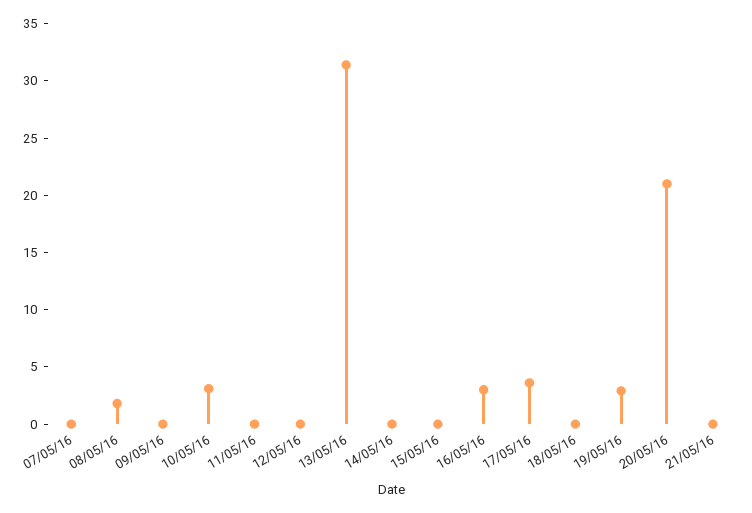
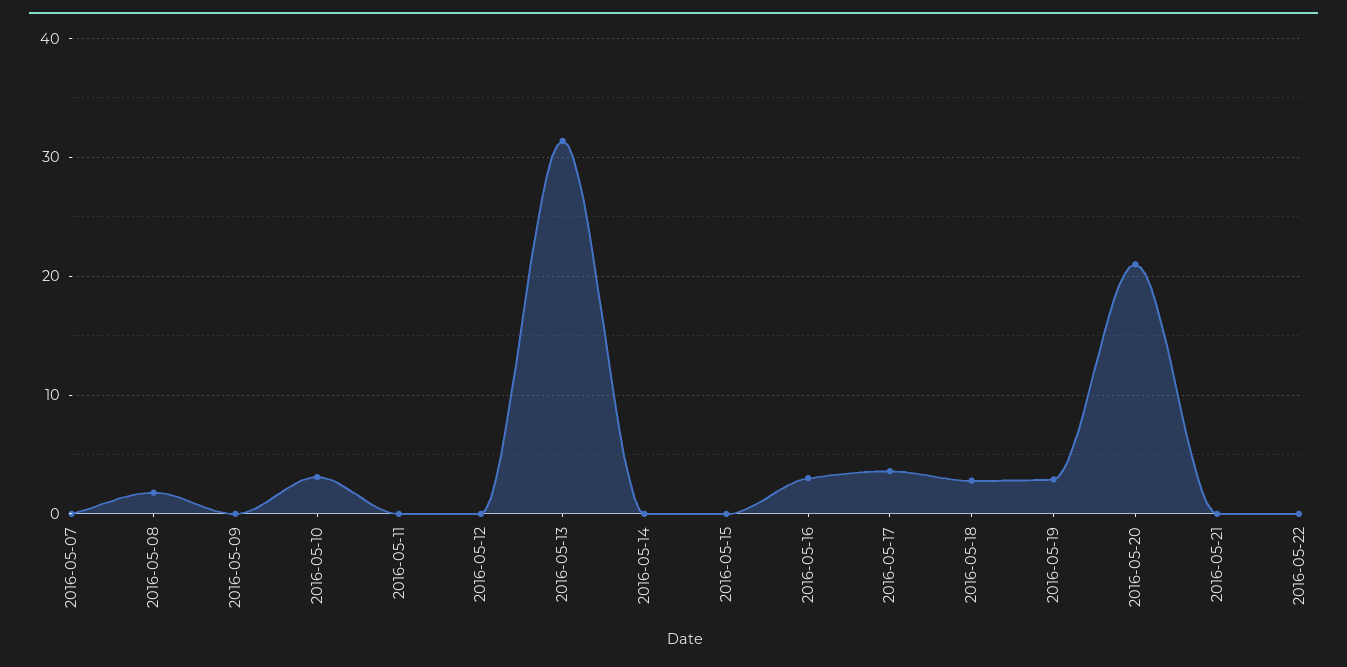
18/05/16: 0 -> 3
2016-05-22: none -> 0

